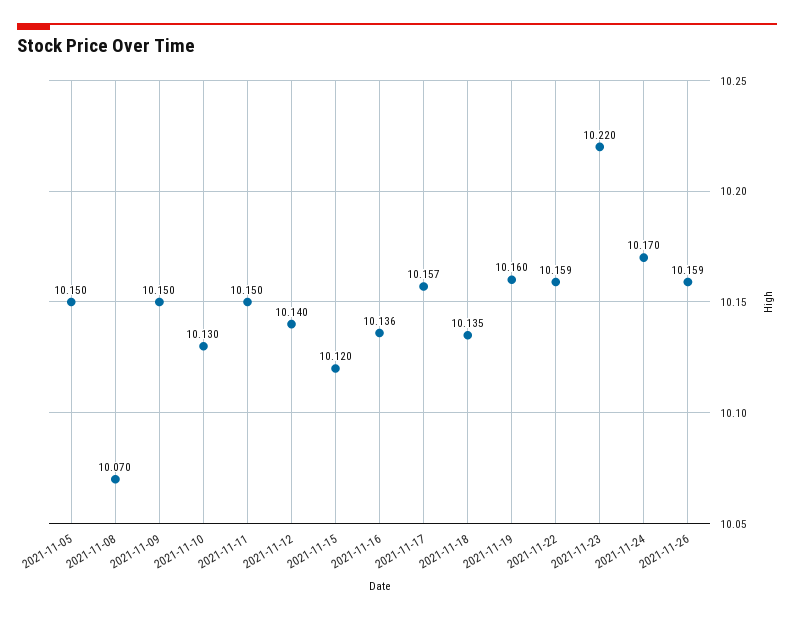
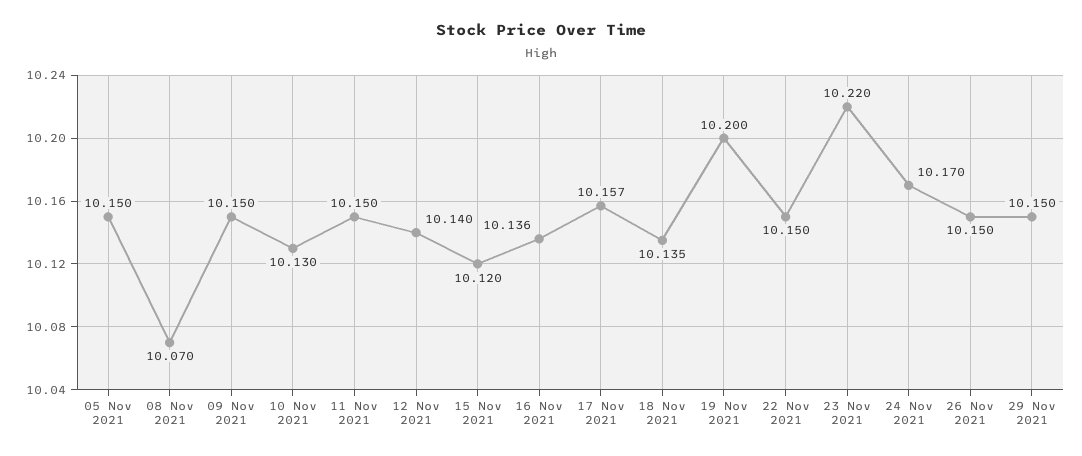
2021-11-19: 10.16 -> 10.2
2021-11-22: 10.159 -> 10.15
2021-11-26: 10.159 -> 10.15
29 Nov 2021: none -> 10.15

